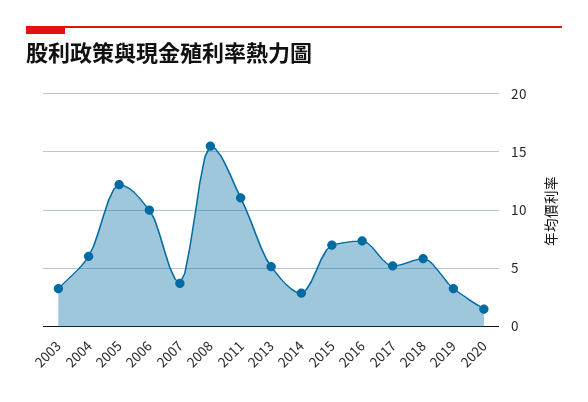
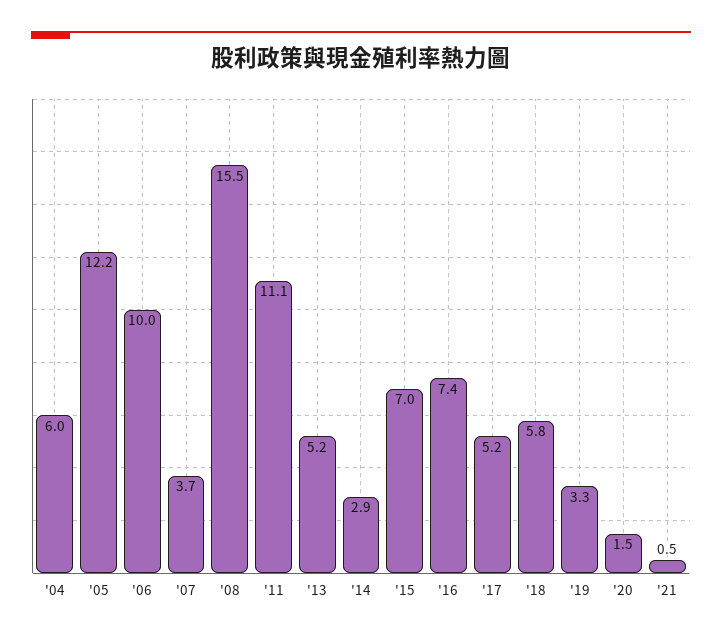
2003: 3 -> none
'21: none -> 0.5

